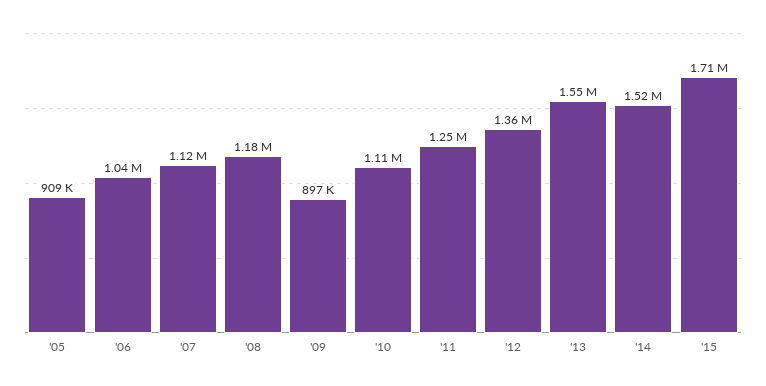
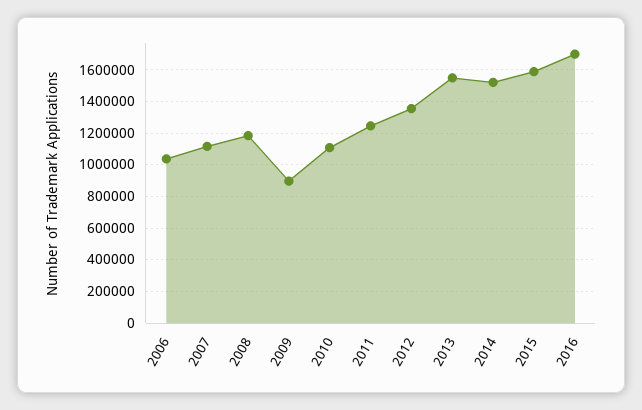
'05: 909000 -> none
'15: 1710000 -> 1600000
2016: none -> 1700000

